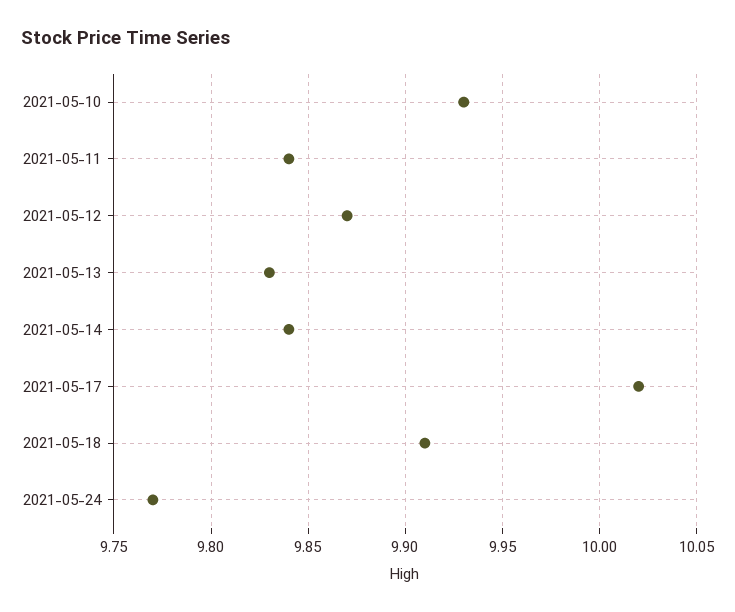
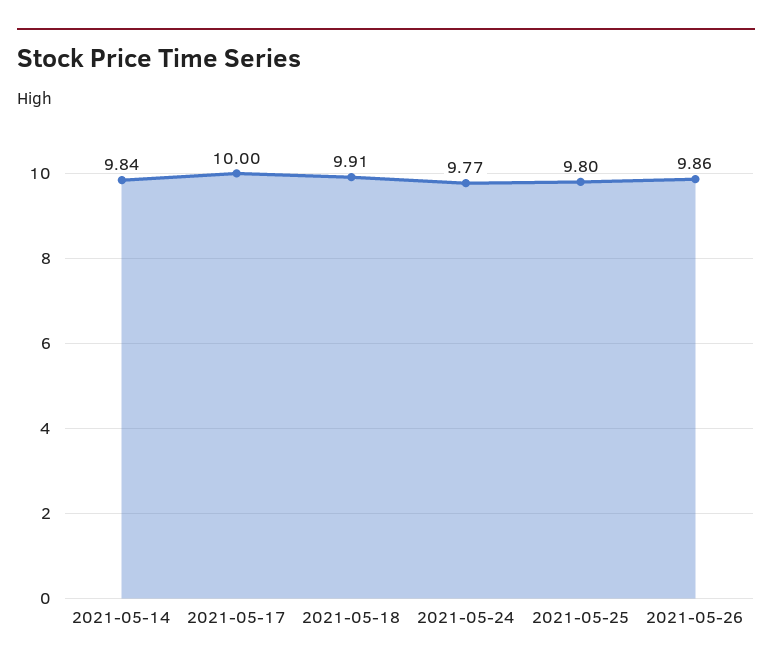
2021-05-10: 9.93 -> none
2021-05-11: 9.84 -> none
2021-05-12: 9.87 -> none
2021-05-13: 9.83 -> none
2021-05-17: 10.02 -> 10
2021-05-25: none -> 9.8
2021-05-26: none -> 9.86

